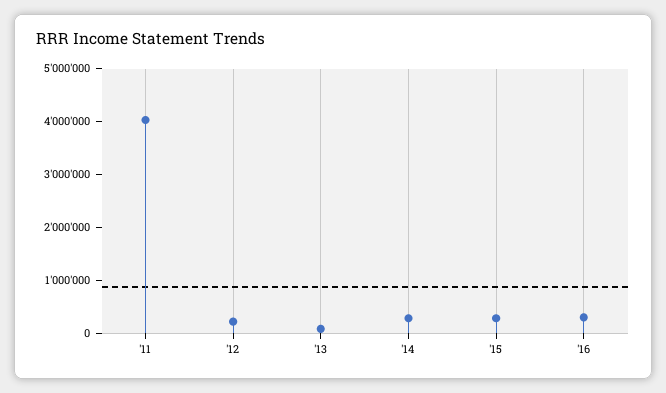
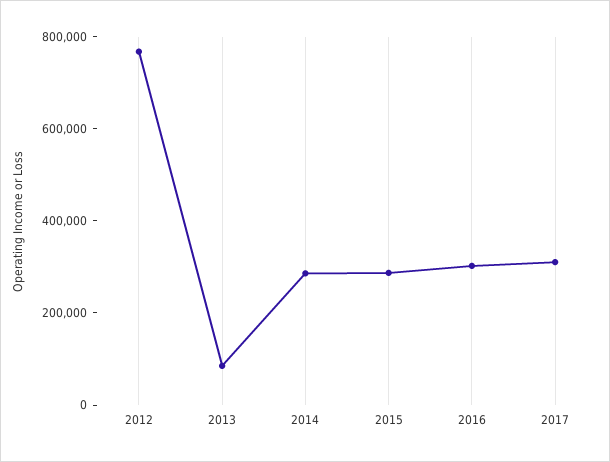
'11: 4000000 -> none
'12: 200000 -> 750000
2017: none -> 300000

